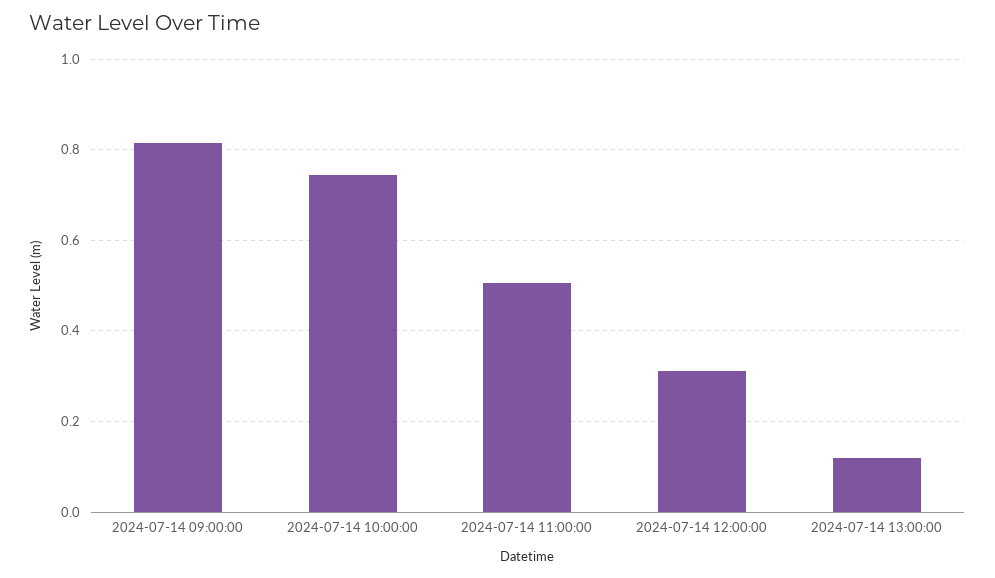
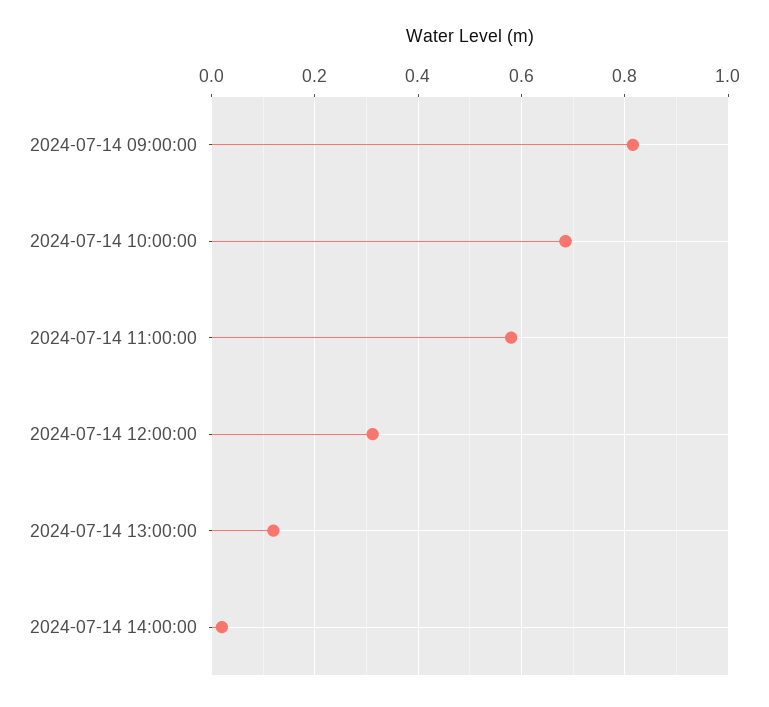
2024-07-14 10:00:00: 0.74 -> 0.68
2024-07-14 11:00:00: 0.5 -> 0.58
2024-07-14 14:00:00: none -> 0.02

